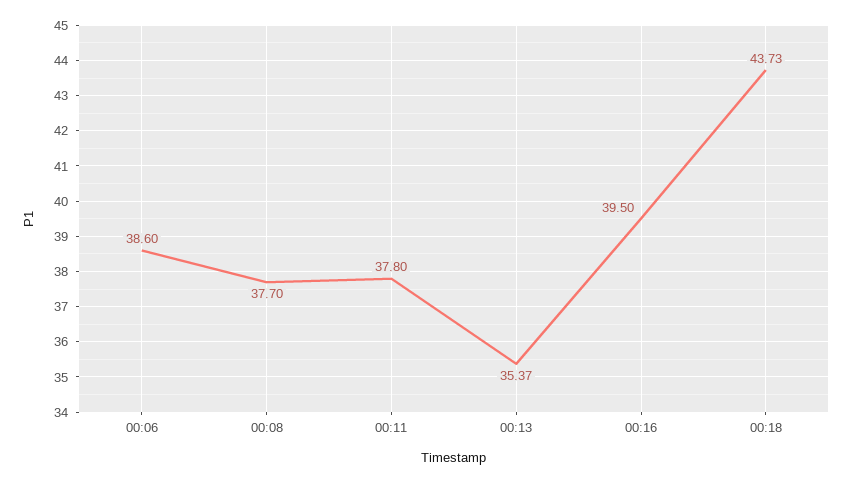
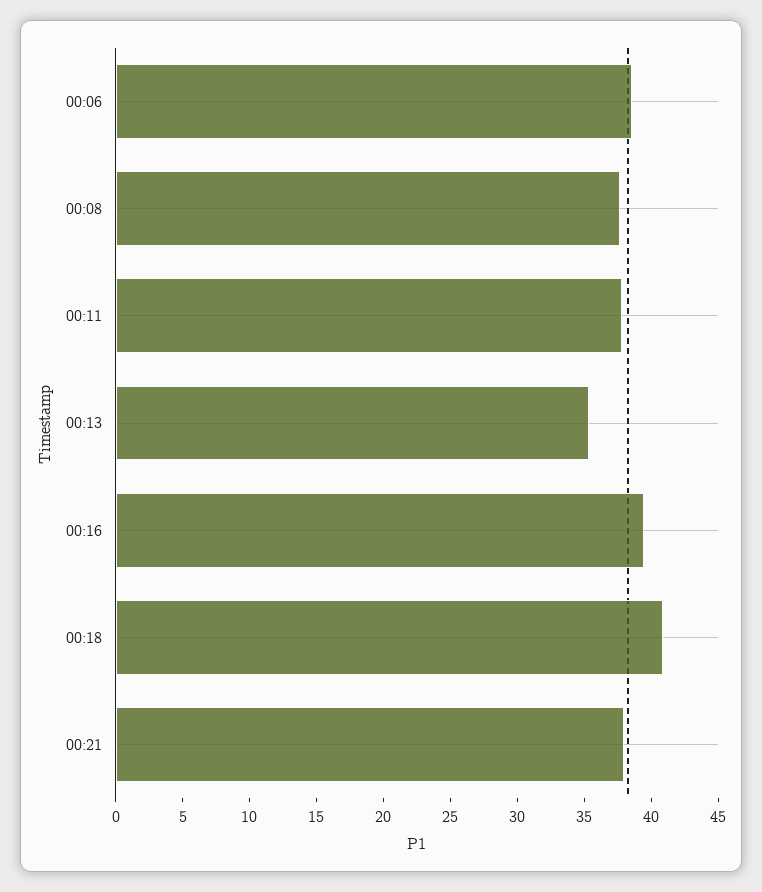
00:18: 43.73 -> 41
00:21: none -> 38

